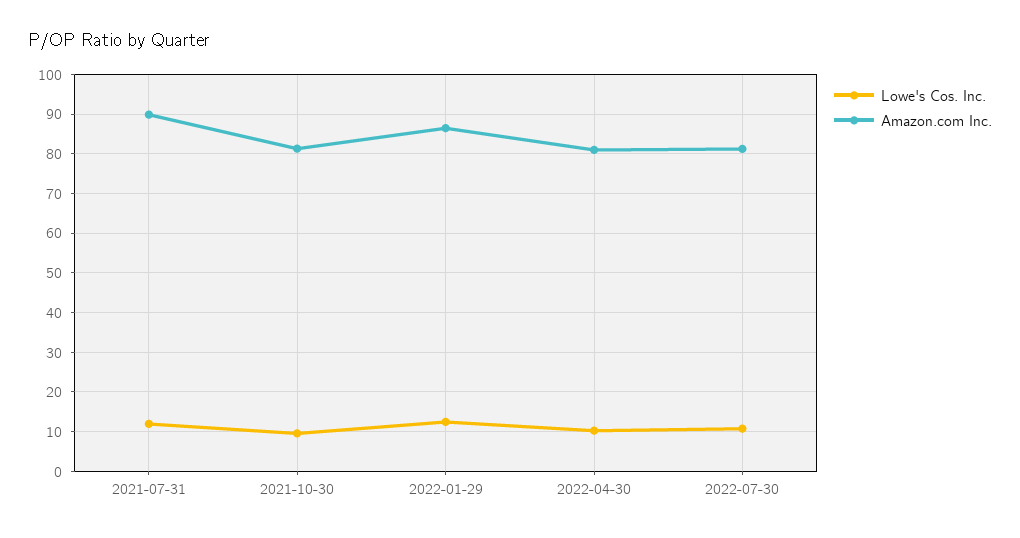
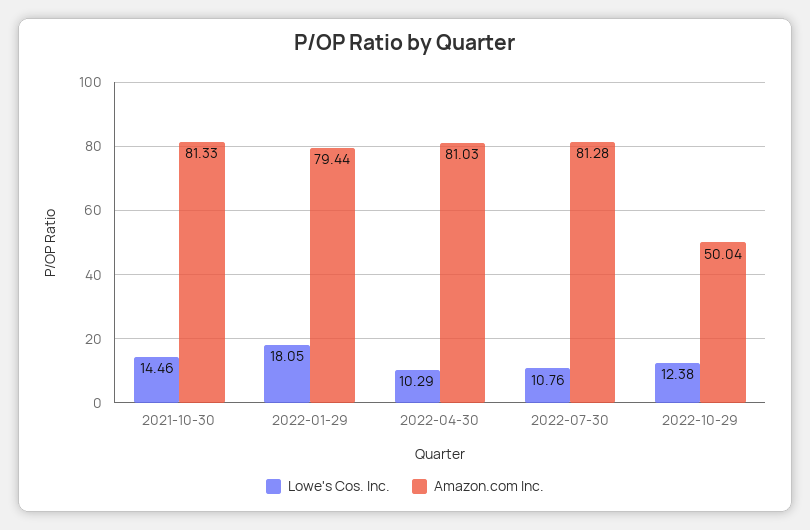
Lowe's Cos. Inc., 2021-07-31: 12 -> none
Amazon.com Inc., 2021-07-31: 90 -> none
Lowe's Cos. Inc., 2021-10-30: 10 -> 14.46
Lowe's Cos. Inc., 2022-01-29: 12 -> 18.05
Amazon.com Inc., 2022-01-29: 86 -> 79.44
Lowe's Cos. Inc., 2022-10-29: none -> 12.38
Amazon.com Inc., 2022-10-29: none -> 50.04

